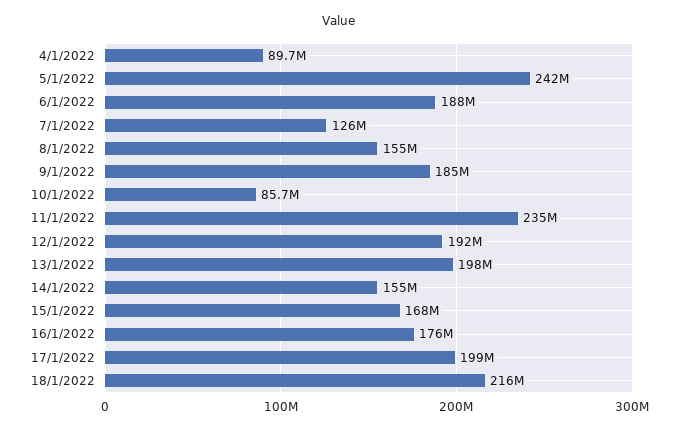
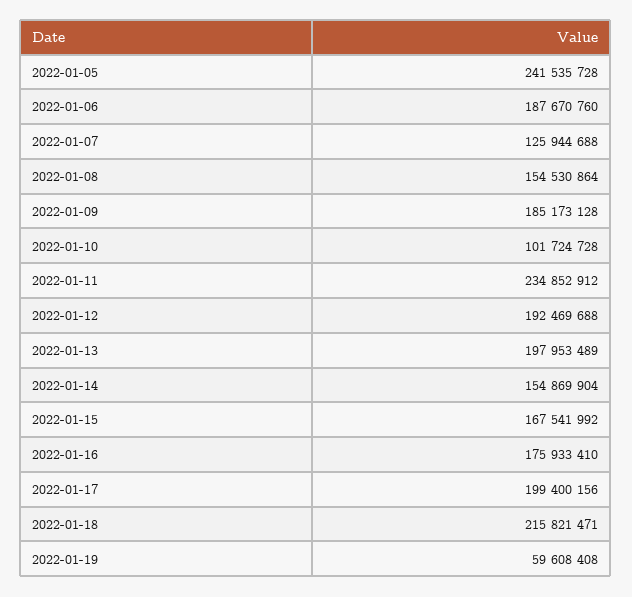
4/1/2022: 89700000 -> none
10/1/2022: 85700000 -> 101724728
2022-01-19: none -> 59608408

